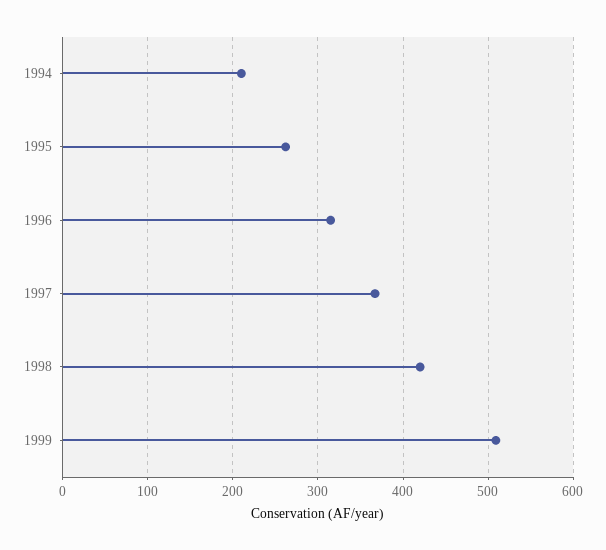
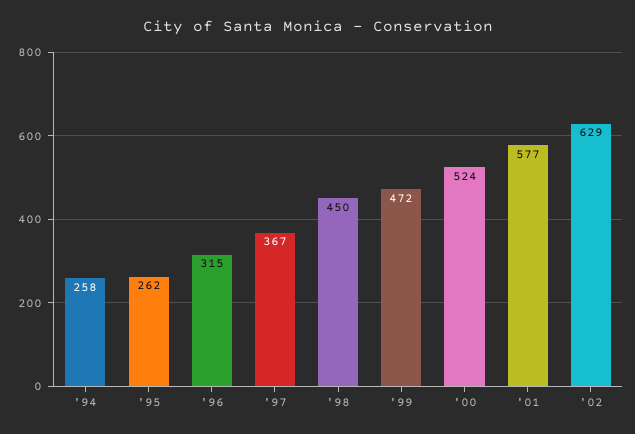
1994: 210 -> 258
1998: 420 -> 450
1999: 510 -> 472
'00: none -> 524
'01: none -> 577
'02: none -> 629

